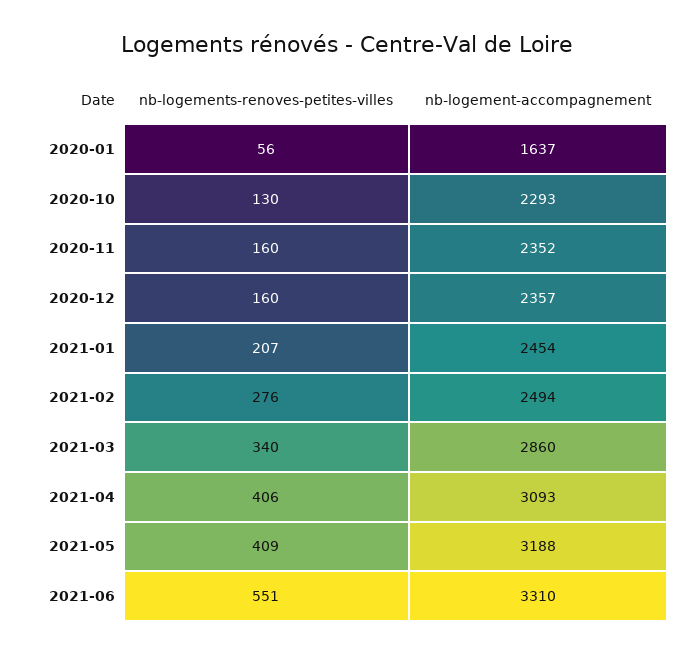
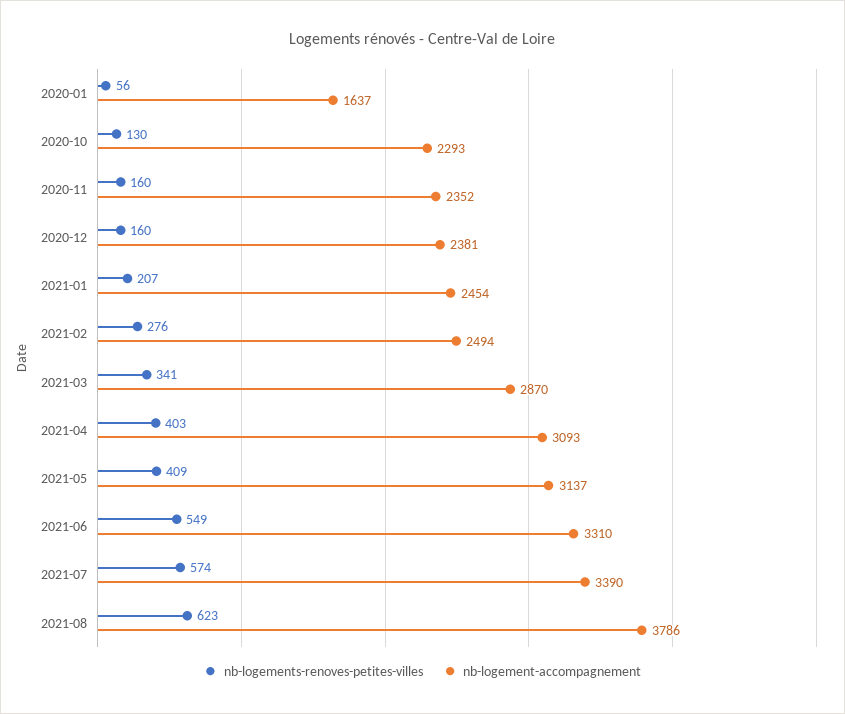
nb-logement-accompagnement, 2020-12: 2357 -> 2381
nb-logements-renoves-petites-villes, 2021-03: 340 -> 341
nb-logement-accompagnement, 2021-03: 2860 -> 2870
nb-logements-renoves-petites-villes, 2021-04: 406 -> 403
nb-logement-accompagnement, 2021-05: 3188 -> 3137
nb-logements-renoves-petites-villes, 2021-06: 551 -> 549
nb-logements-renoves-petites-villes, 2021-07: none -> 574
nb-logement-accompagnement, 2021-07: none -> 3390
nb-logements-renoves-petites-villes, 2021-08: none -> 623
nb-logement-accompagnement, 2021-08: none -> 3786

